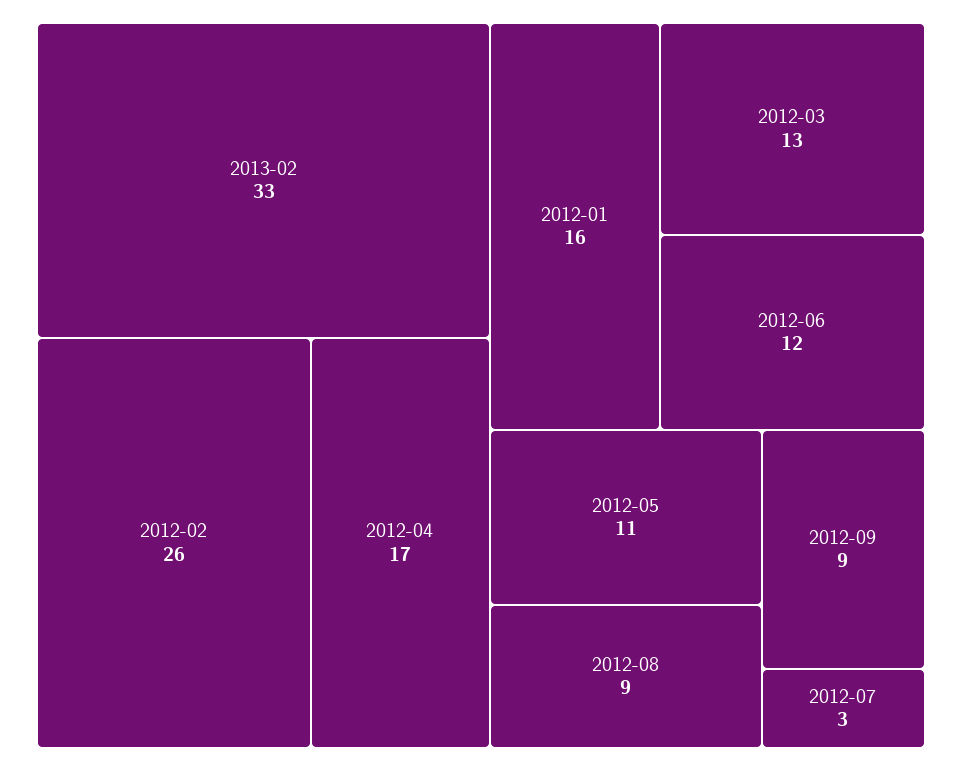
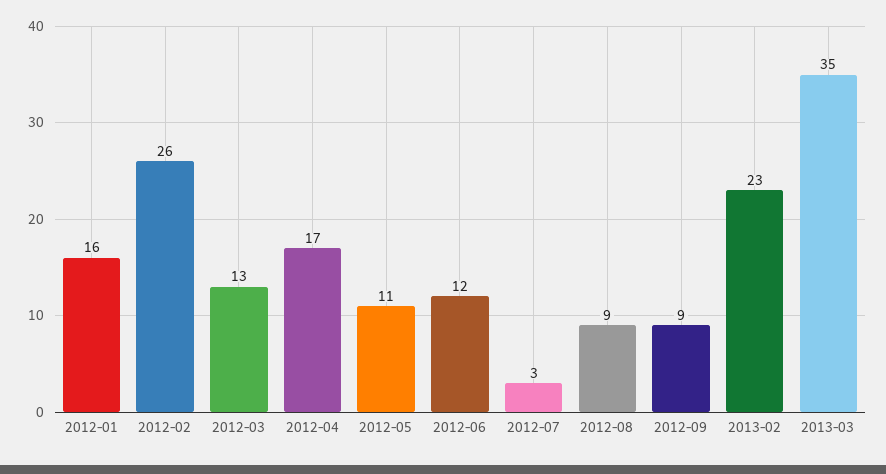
2013-02: 33 -> 23
2013-03: none -> 35

